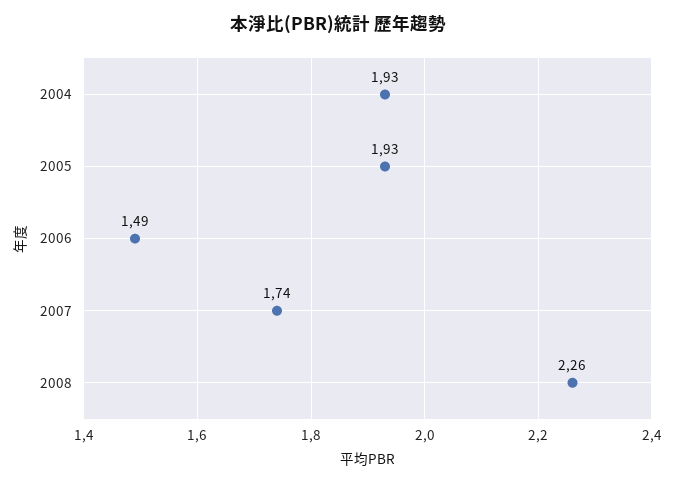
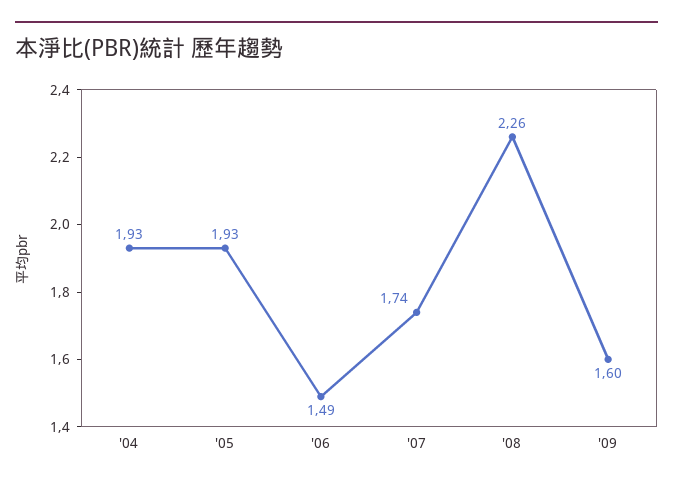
'09: none -> 1.6

